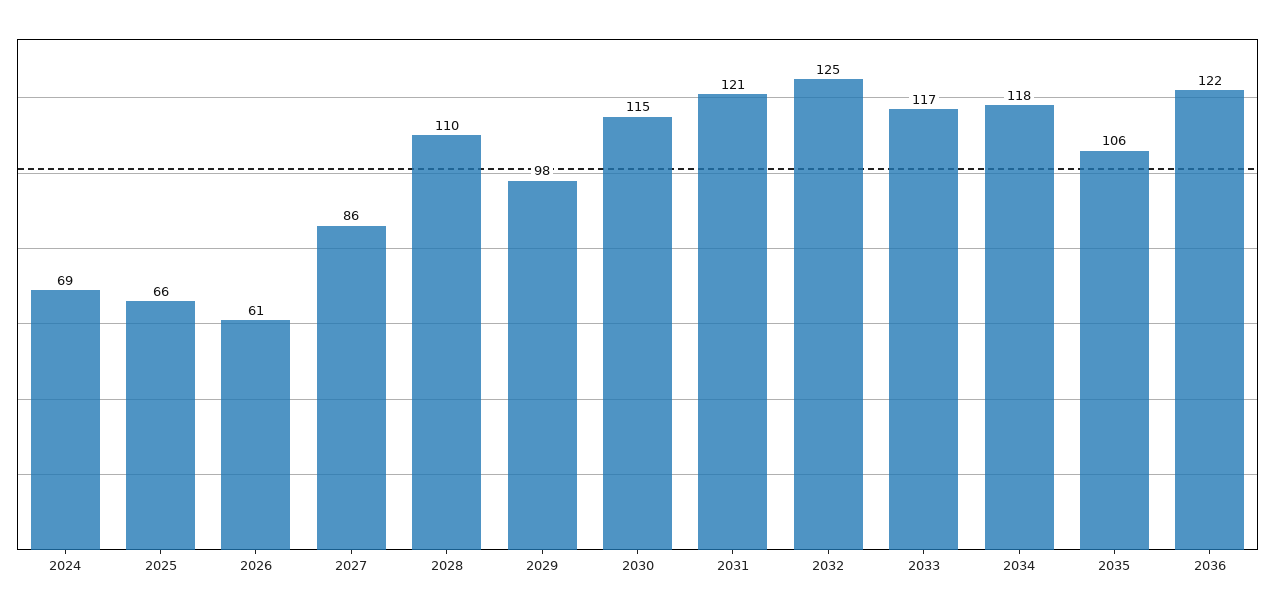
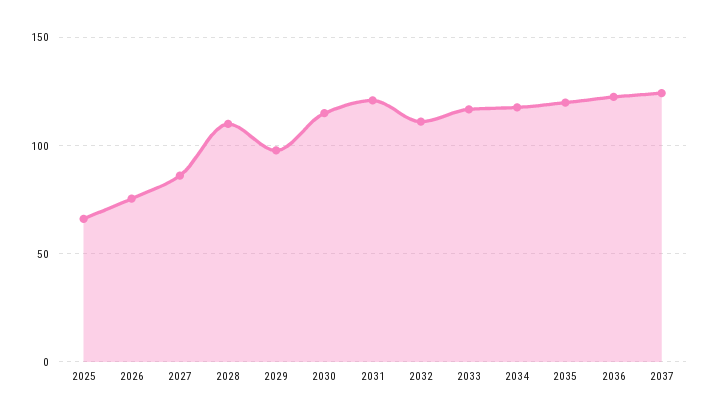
2024: 69 -> none
2026: 61 -> 75
2032: 125 -> 110
2035: 106 -> 120
2037: none -> 125

